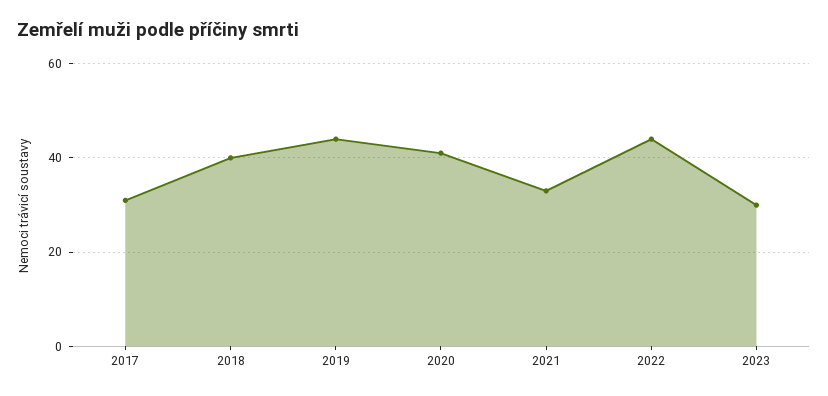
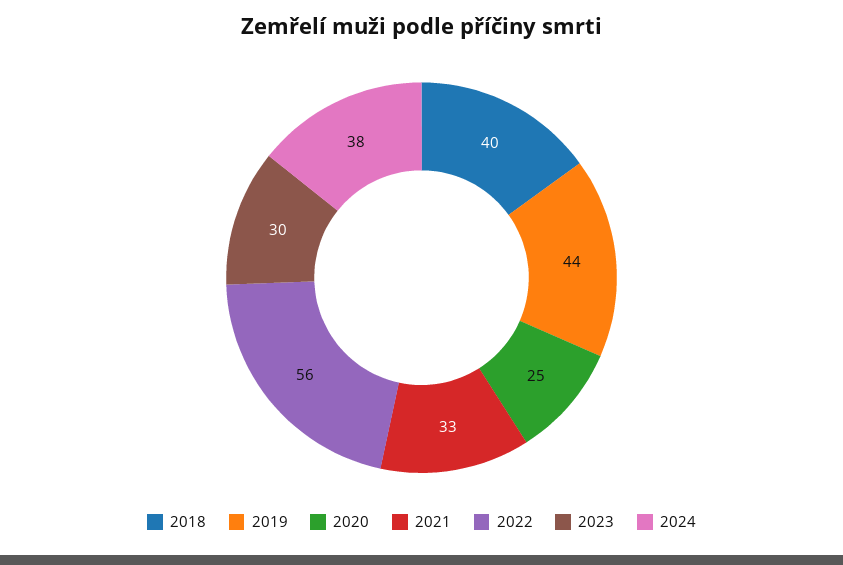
2017: 30 -> none
2020: 40 -> 25
2022: 45 -> 56
2024: none -> 38

